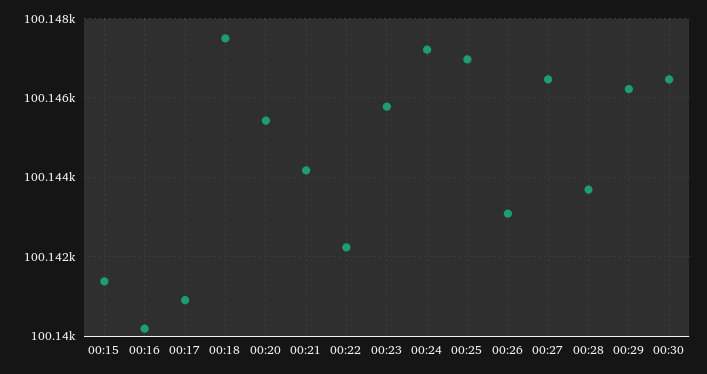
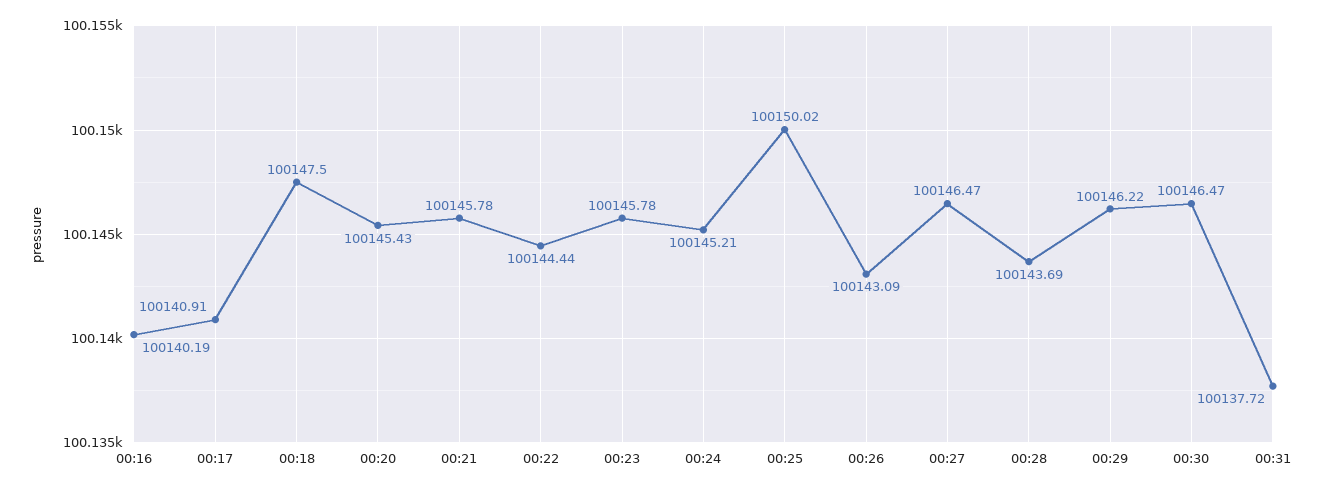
00:15: 100141.4 -> none
00:21: 100144.2 -> 100145.78
00:22: 100142.2 -> 100144.44
00:24: 100147.2 -> 100145.21
00:25: 100147 -> 100150.02
00:31: none -> 100137.72

